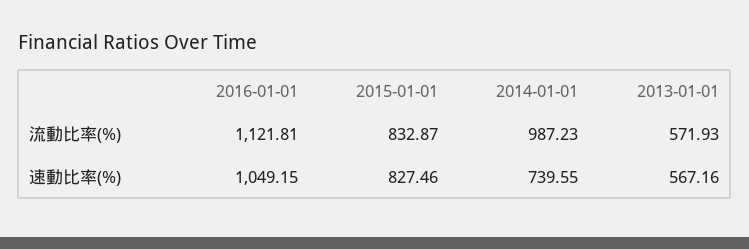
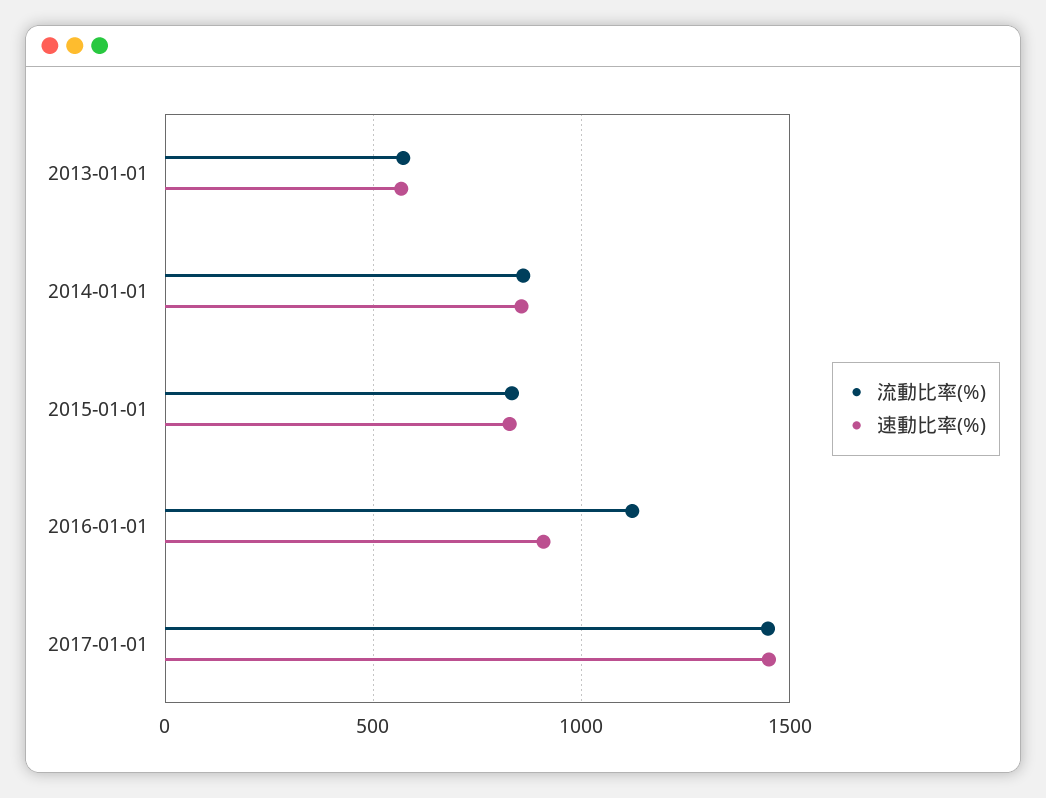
流動比率(%), 2014-01-01: 987.23 -> 850
速動比率(%), 2016-01-01: 1049.15 -> 900
速動比率(%), 2014-01-01: 739.55 -> 850
流動比率(%), 2017-01-01: none -> 1450
速動比率(%), 2017-01-01: none -> 1450

